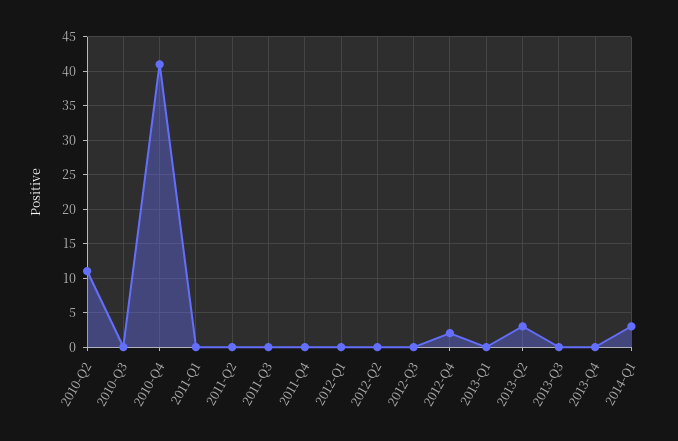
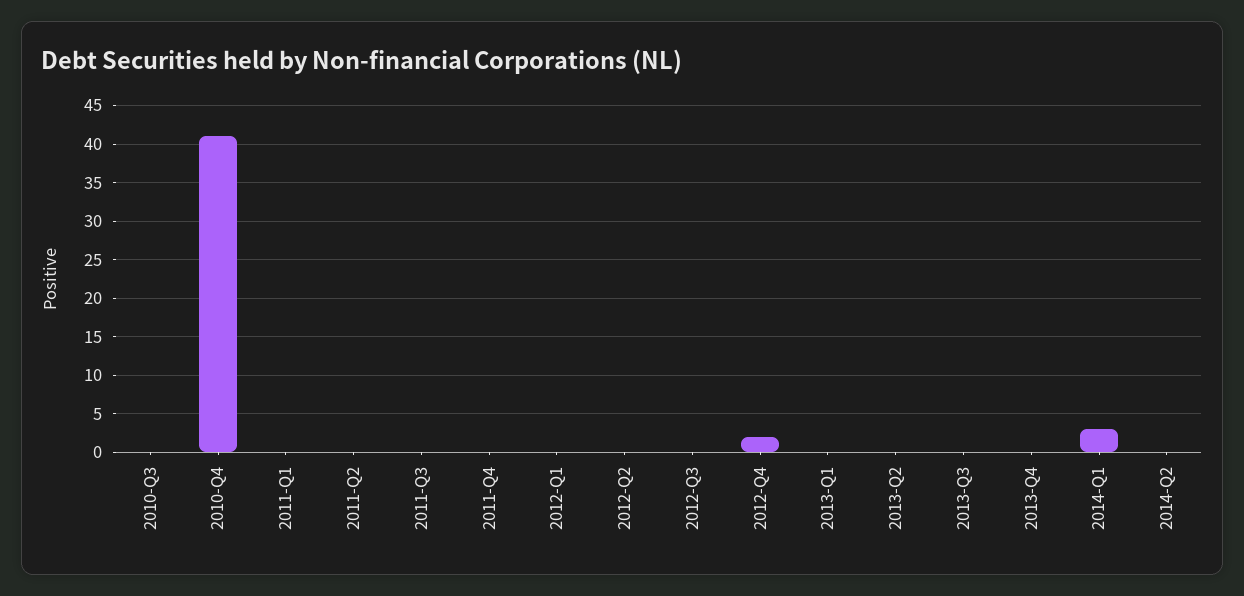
2010-Q2: 11 -> none
2013-Q2: 3 -> 0
2014-Q2: none -> 0

